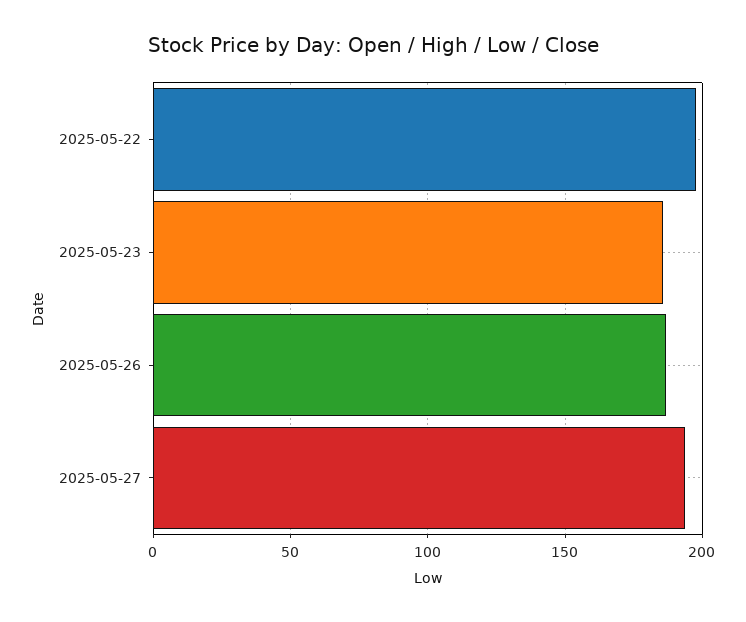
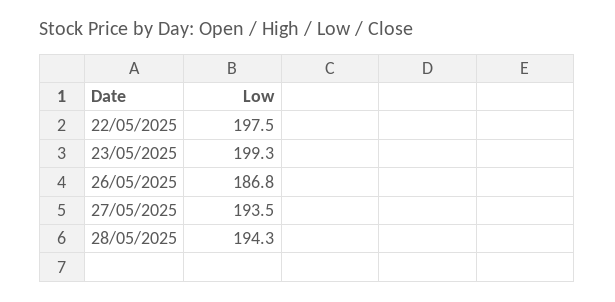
2025-05-23: 185 -> 199.3
28/05/2025: none -> 194.3

